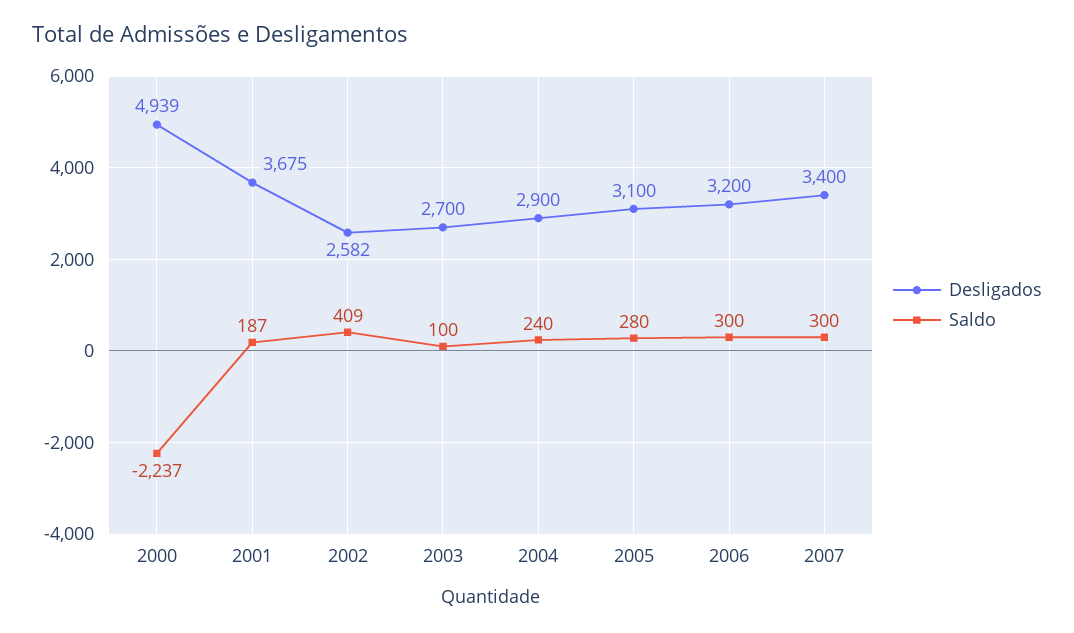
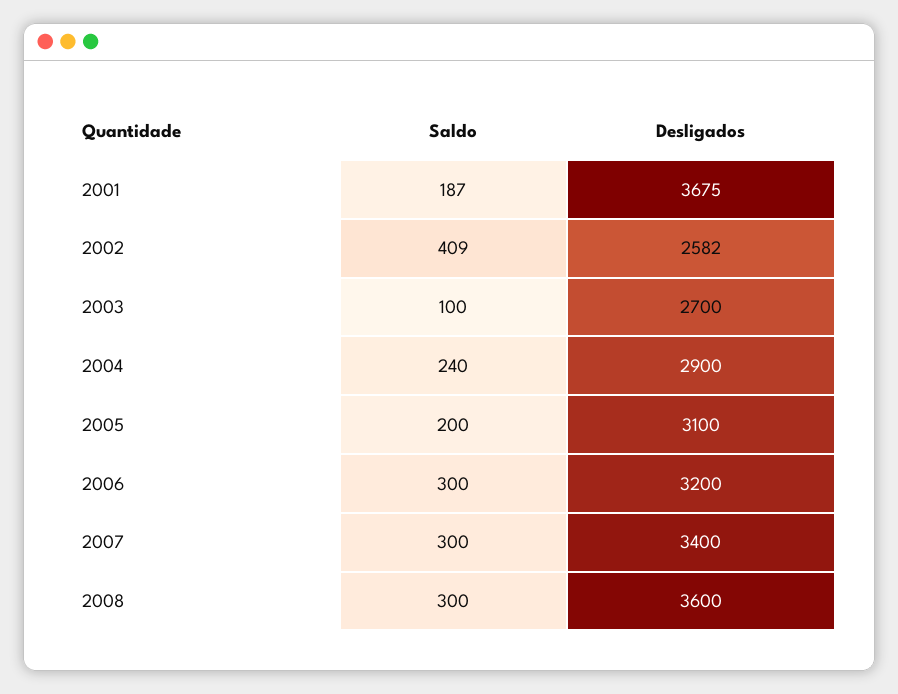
Desligados, 2000: 4939 -> none
Saldo, 2000: -2237 -> none
Saldo, 2005: 280 -> 200
Saldo, 2008: none -> 300
Desligados, 2008: none -> 3600

